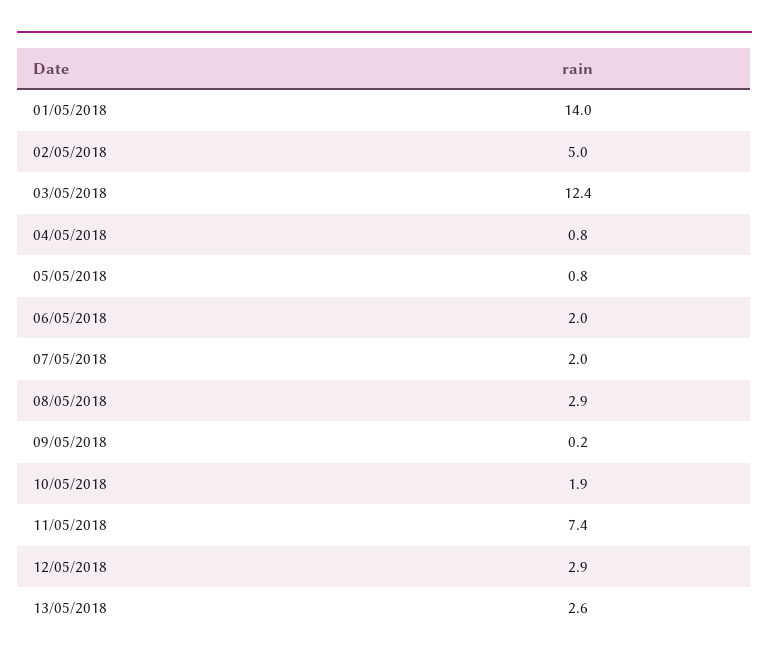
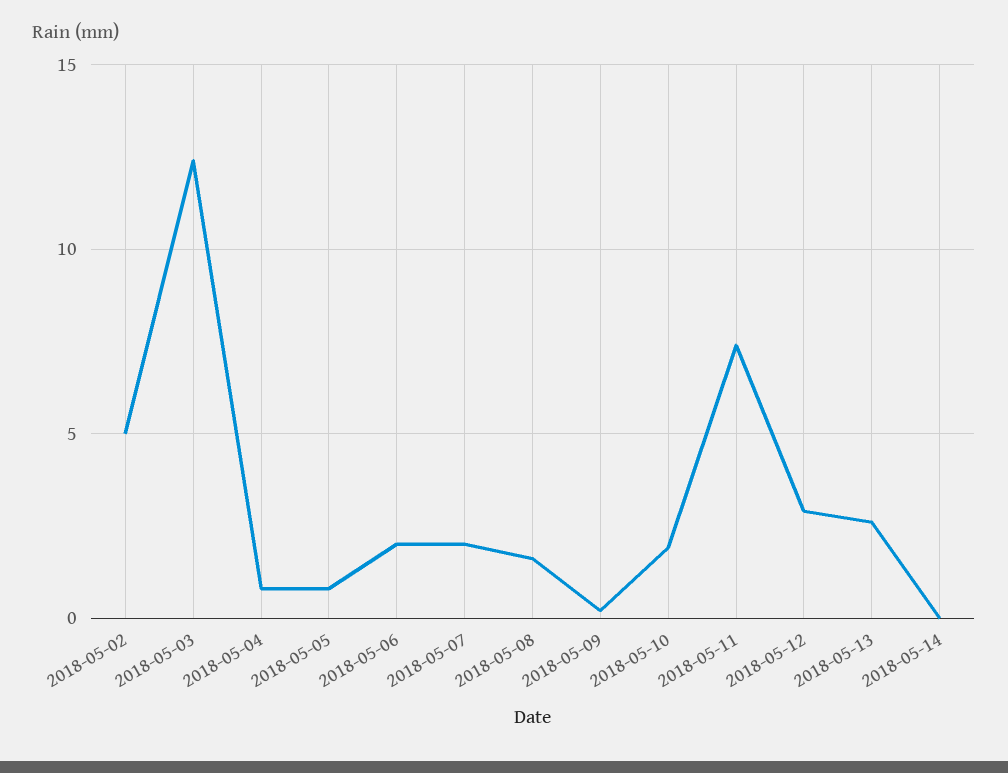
01/05/2018: 14 -> none
08/05/2018: 2.9 -> 1.5
2018-05-14: none -> 0

